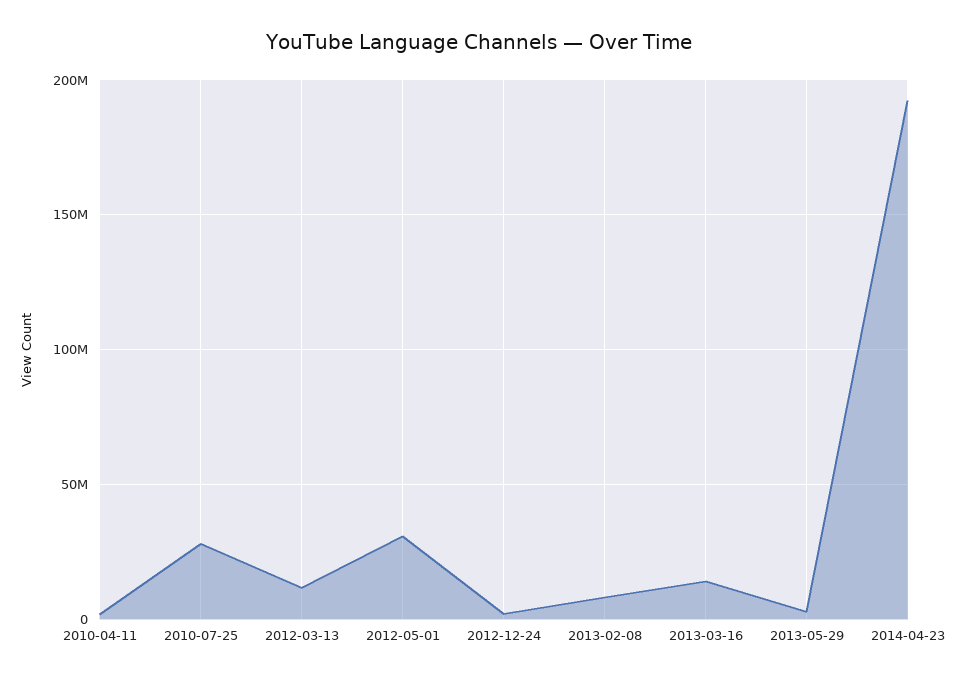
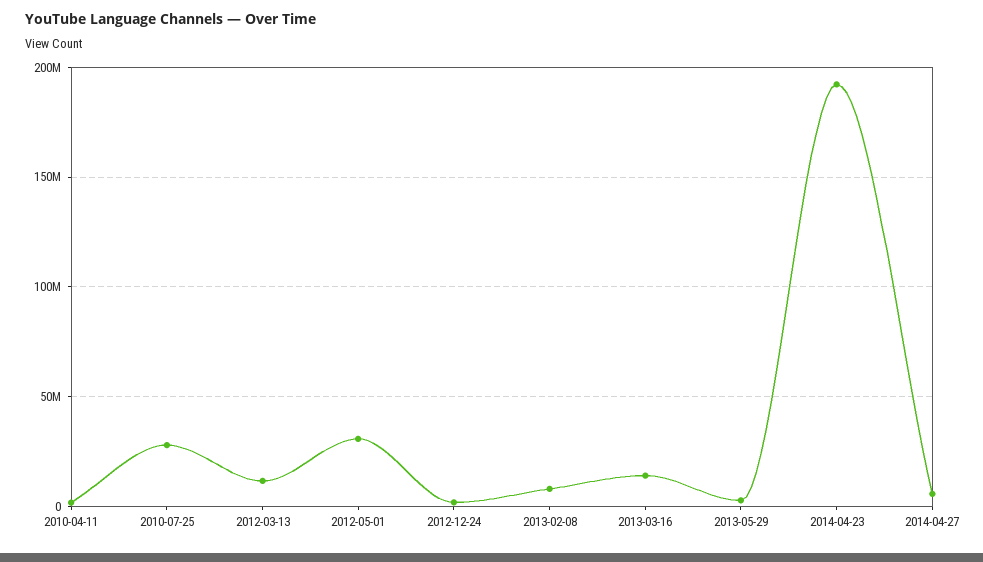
2014-04-27: none -> 5000000

